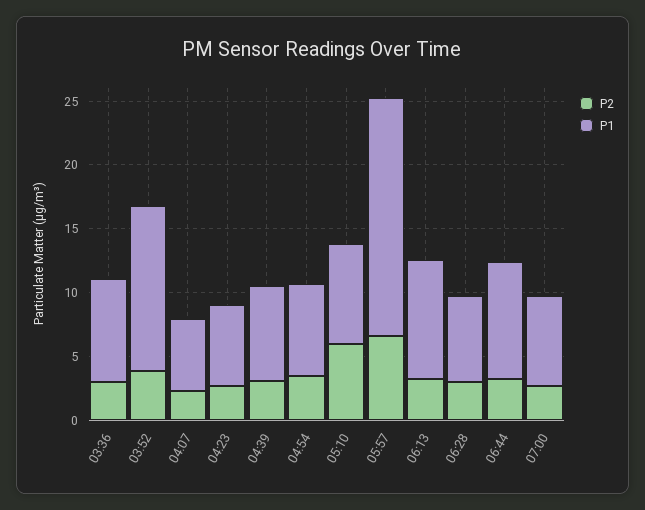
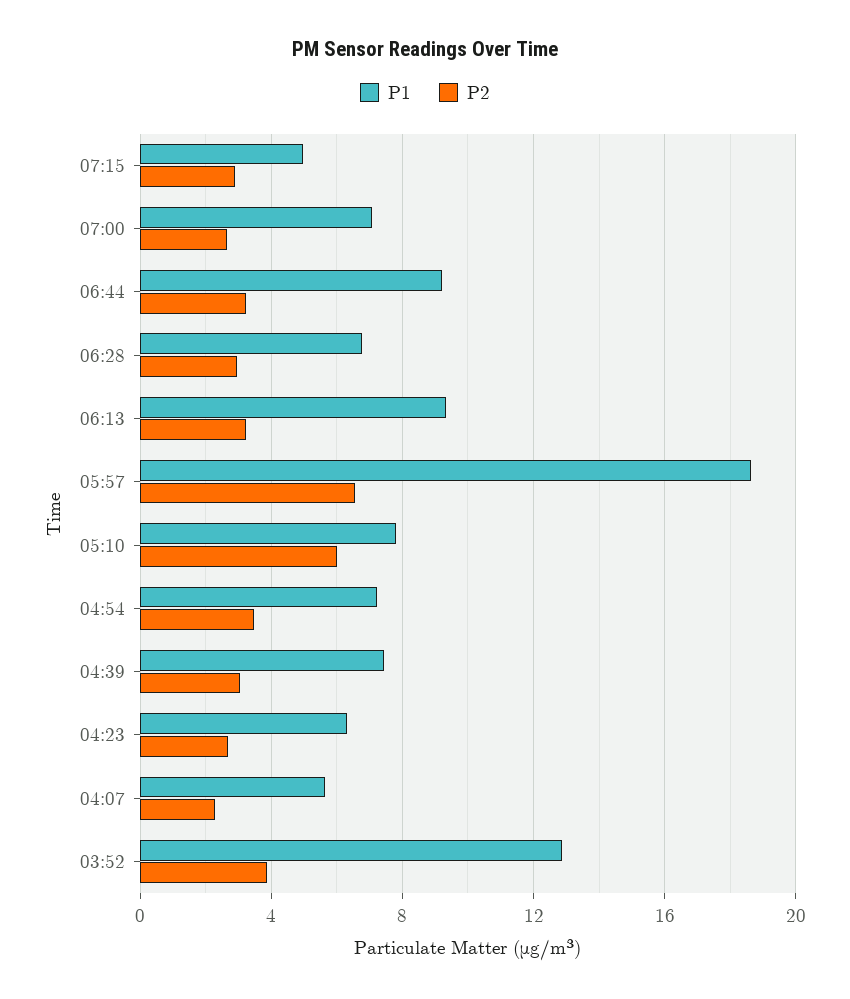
P2, 03:36: 3 -> none
P1, 03:36: 8 -> none
P1, 07:15: none -> 5
P2, 07:15: none -> 3

